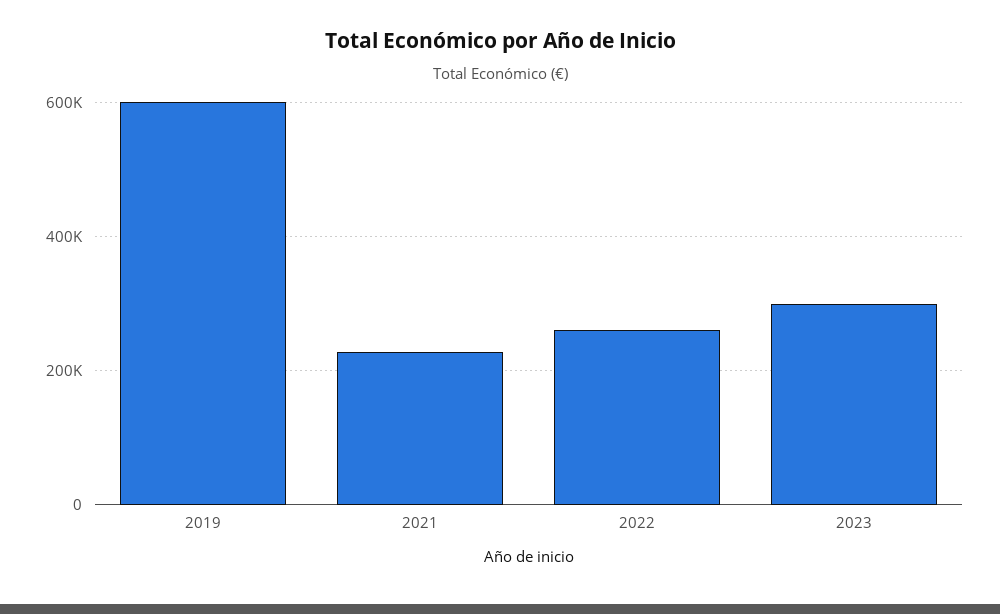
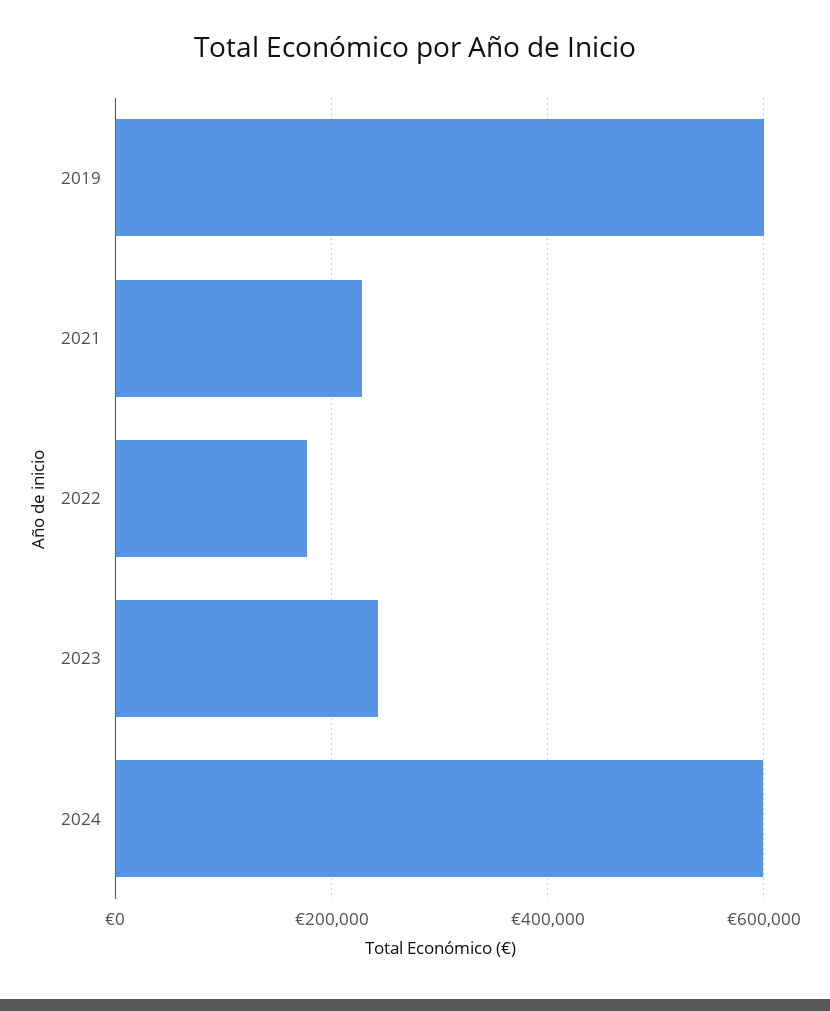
2022: 260000 -> 180000
2023: 300000 -> 240000
2024: none -> 600000

